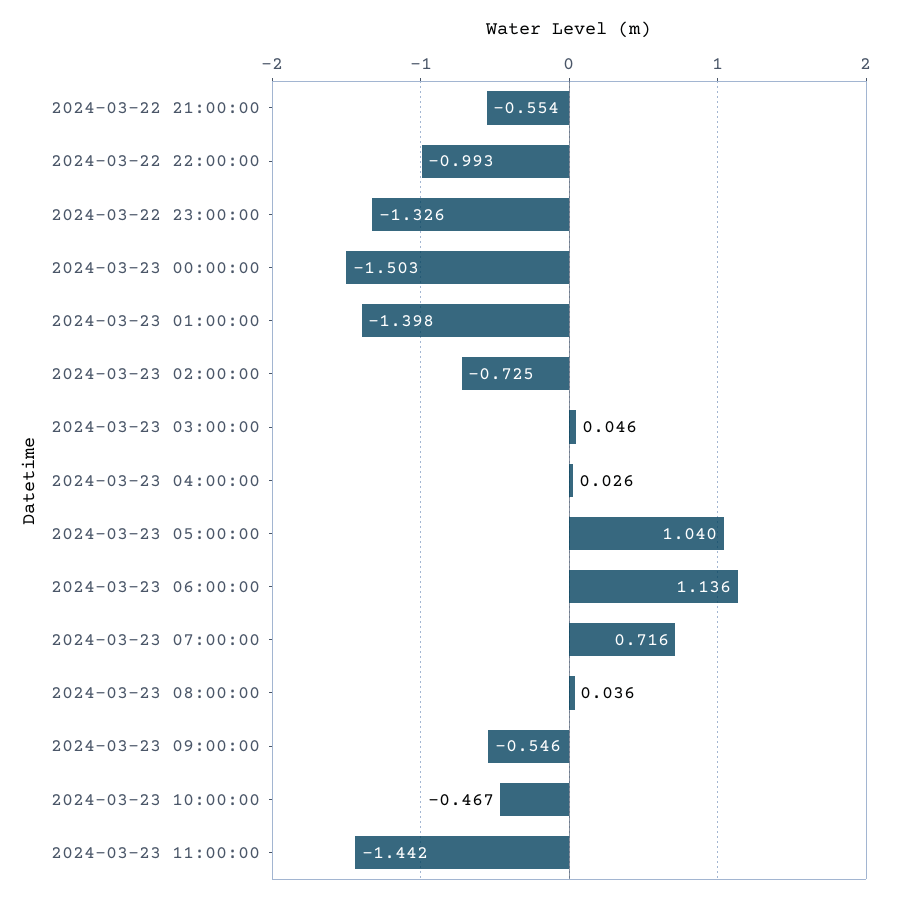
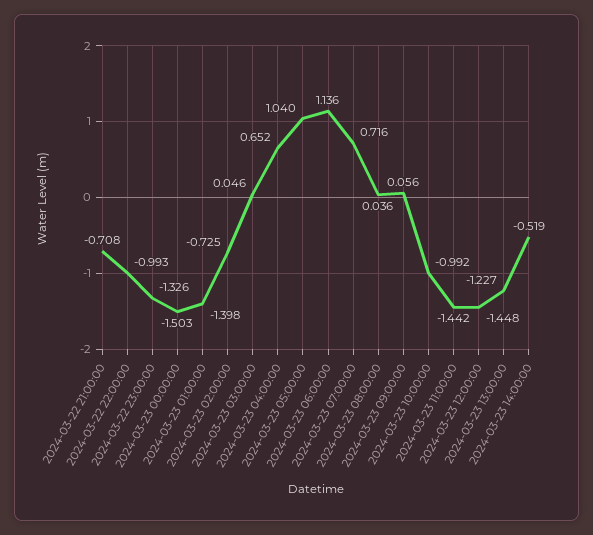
2024-03-22 21:00:00: -0.554 -> -0.708
2024-03-23 04:00:00: 0.026 -> 0.652
2024-03-23 09:00:00: -0.546 -> 0.056
2024-03-23 10:00:00: -0.467 -> -0.992
2024-03-23 12:00:00: none -> -1.448
2024-03-23 13:00:00: none -> -1.227
2024-03-23 14:00:00: none -> -0.519

